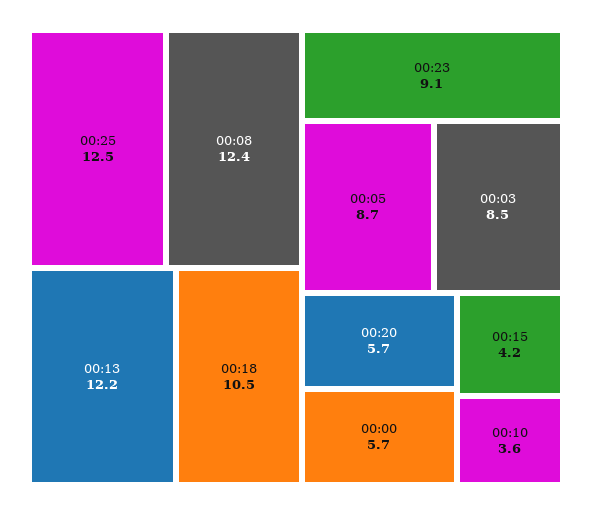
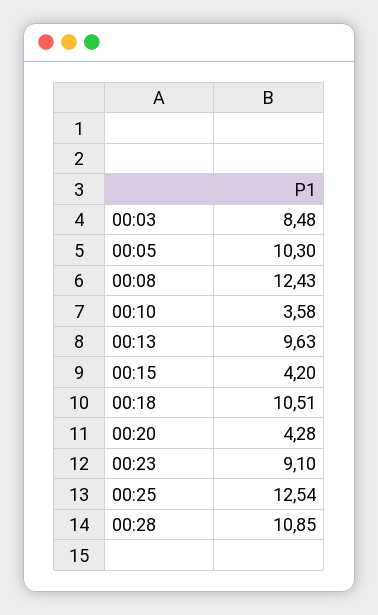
00:13: 12.2 -> 9.63
00:05: 8.7 -> 10.3
00:20: 5.7 -> 4.28
00:00: 5.7 -> none
00:28: none -> 10.85

